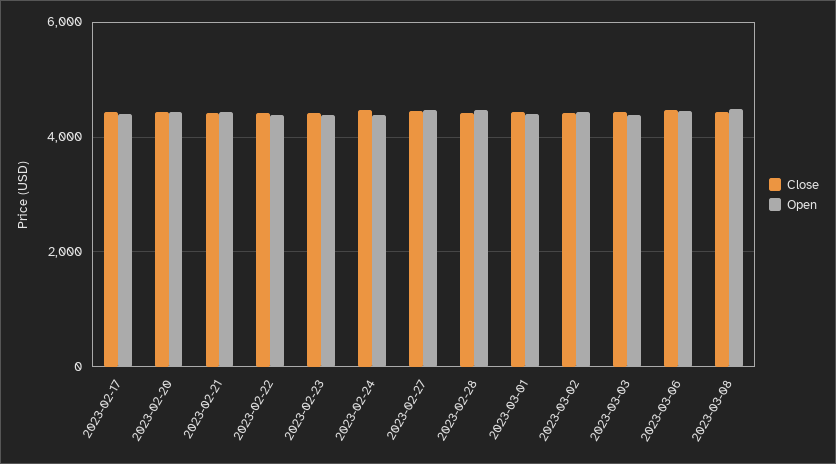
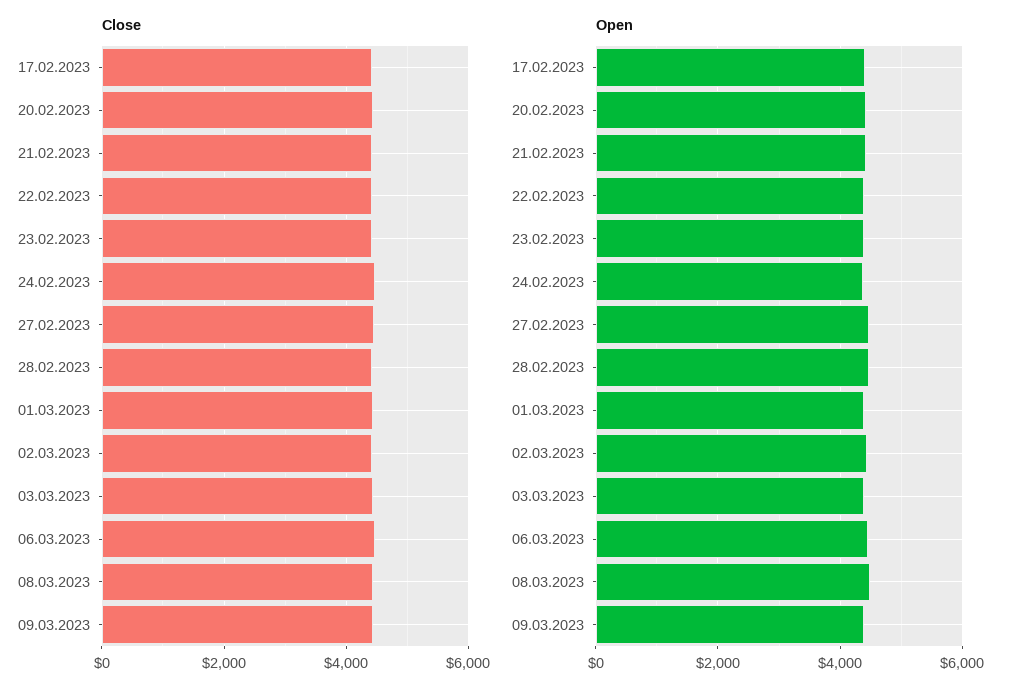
Close, 09.03.2023: none -> 4400
Open, 09.03.2023: none -> 4400

